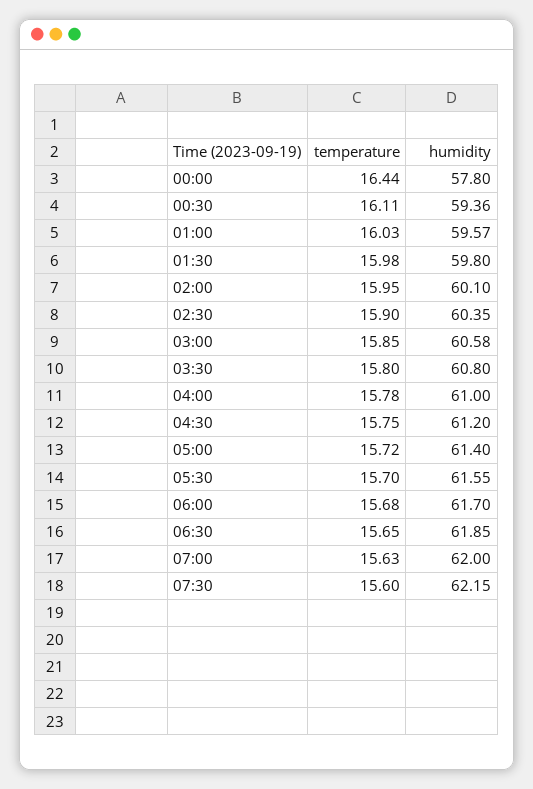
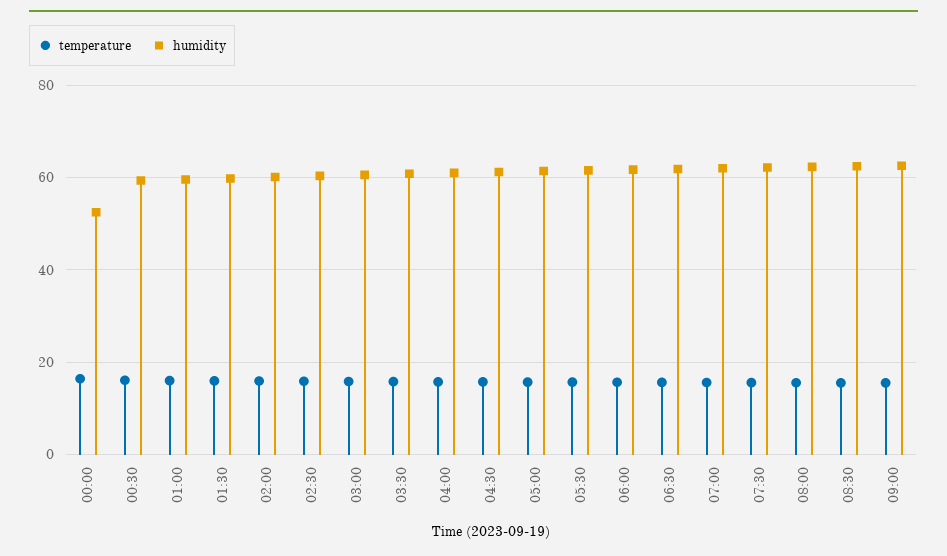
humidity, 00:00: 57.8 -> 52
temperature, 08:00: none -> 16
humidity, 08:00: none -> 62
temperature, 08:30: none -> 16
humidity, 08:30: none -> 62
temperature, 09:00: none -> 16
humidity, 09:00: none -> 62

